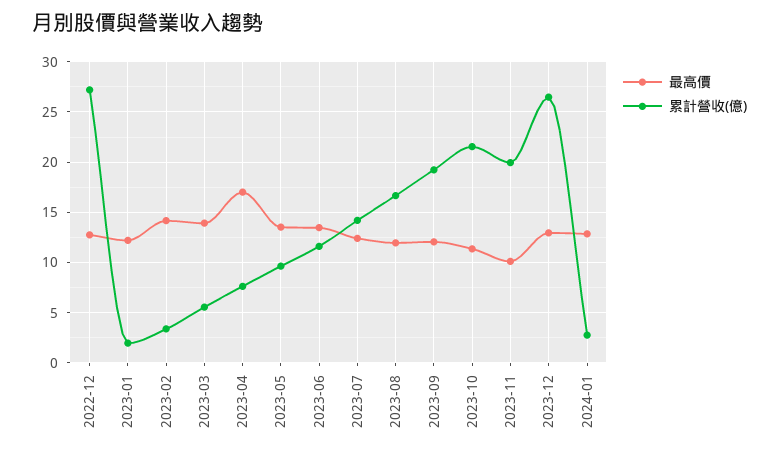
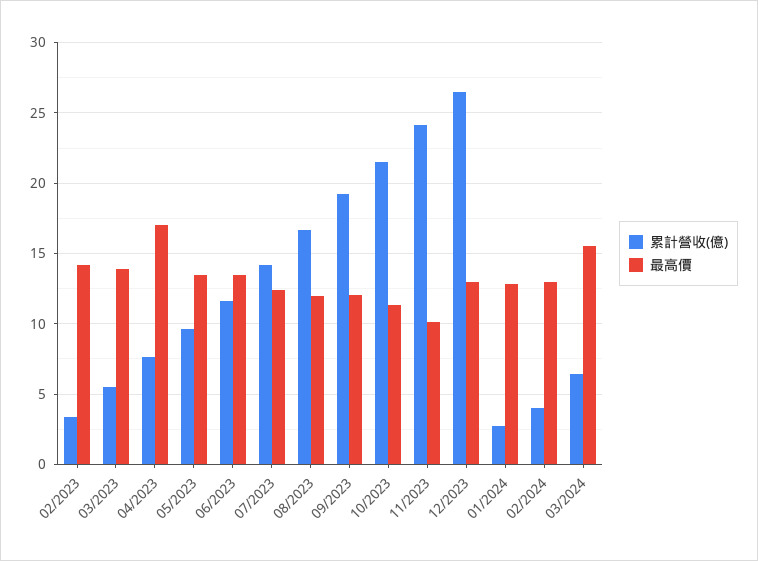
最高價, 2022-12: 13 -> none
累計營收(億), 2022-12: 27 -> none
最高價, 2023-01: 12 -> none
累計營收(億), 2023-01: 2 -> none
累計營收(億), 2023-11: 20 -> 24
累計營收(億), 02/2024: none -> 4
最高價, 02/2024: none -> 13
累計營收(億), 03/2024: none -> 6.5
最高價, 03/2024: none -> 15.5

